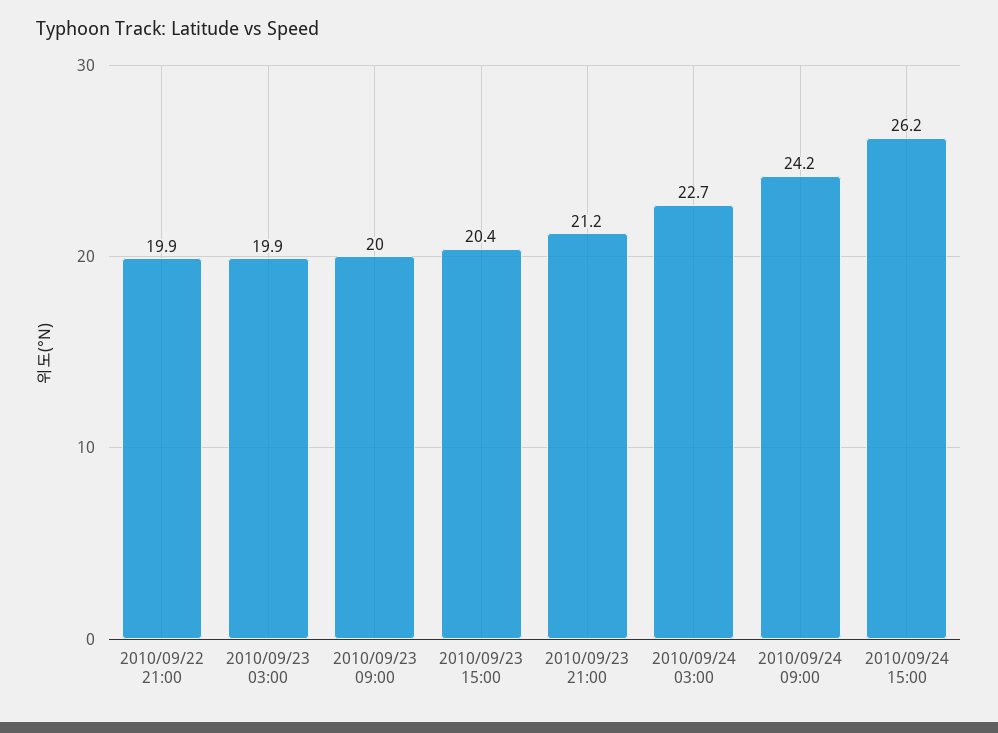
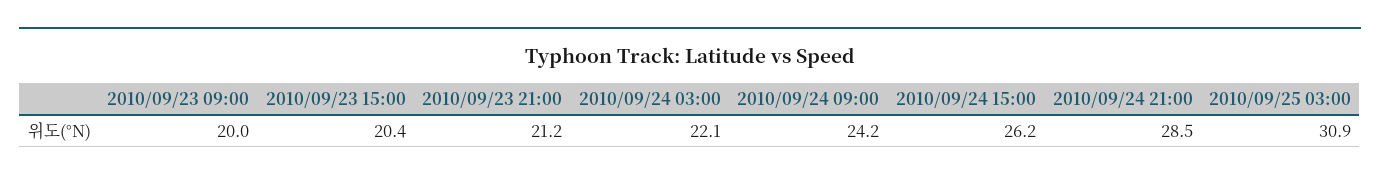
2010/09/22 21:00: 19.9 -> none
2010/09/23 03:00: 19.9 -> none
2010/09/24 03:00: 22.7 -> 22.1
2010/09/24 21:00: none -> 28.5
2010/09/25 03:00: none -> 30.9

